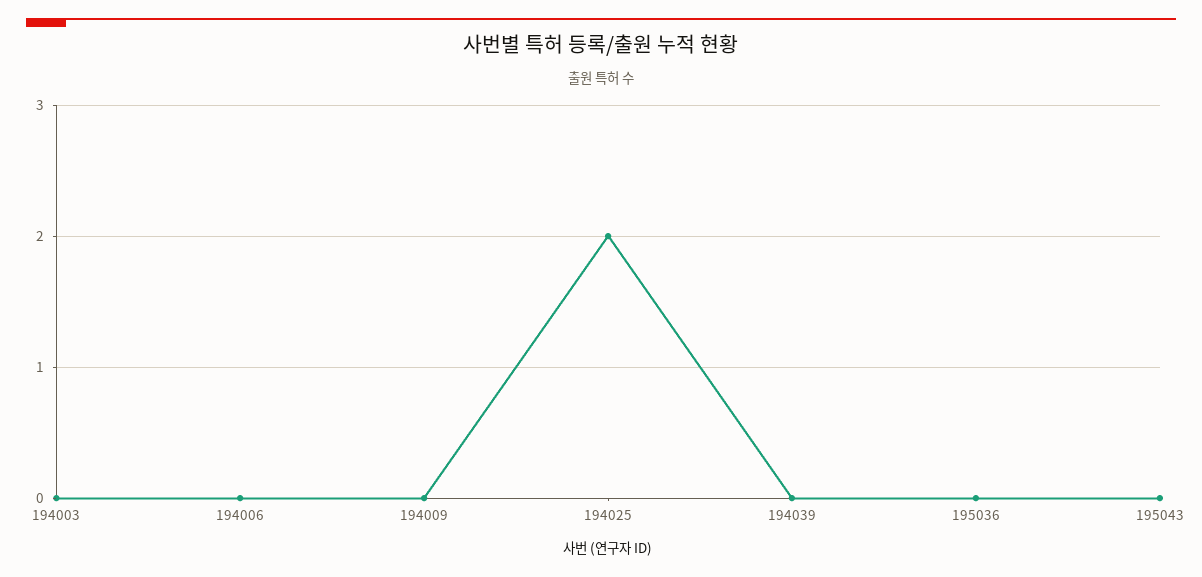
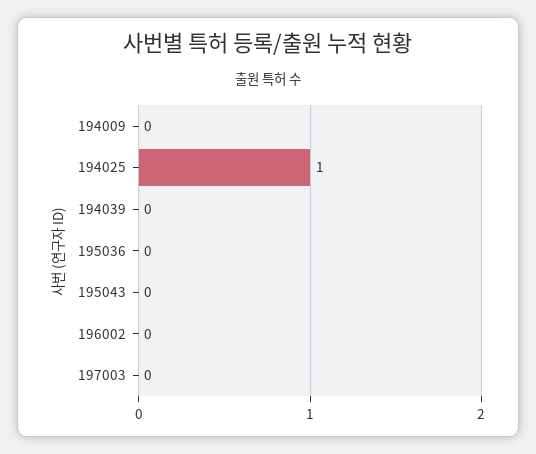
194003: 0 -> none
194006: 0 -> none
194025: 2 -> 1
196002: none -> 0
197003: none -> 0

